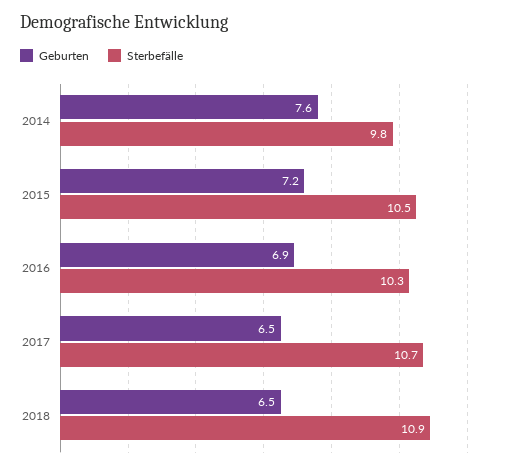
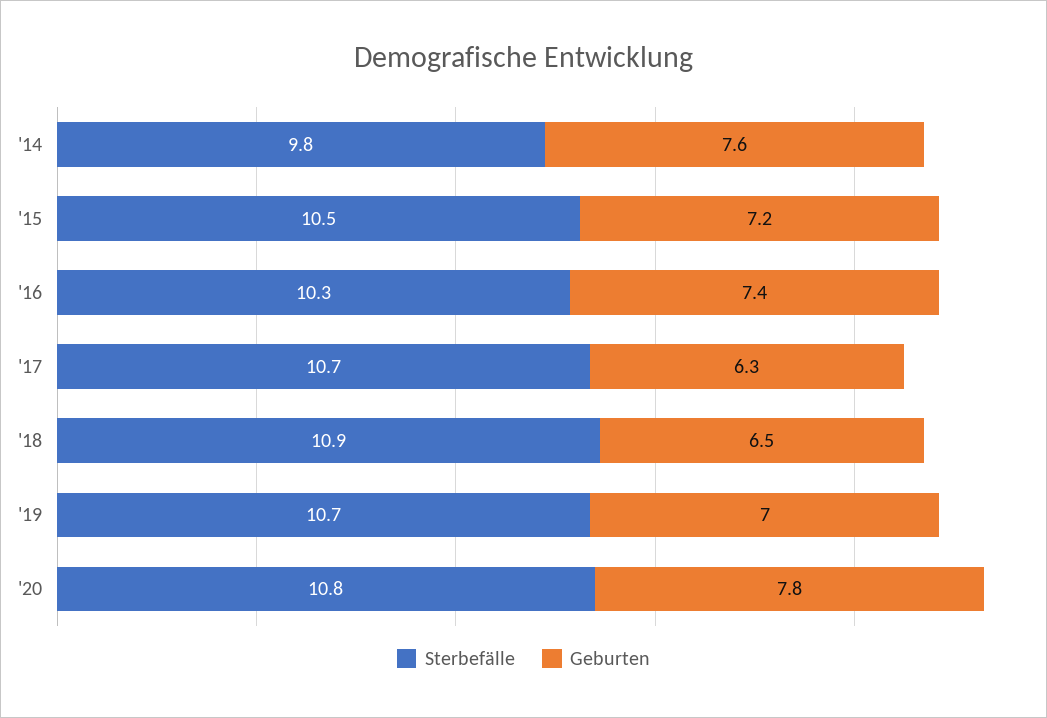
Geburten, 2016: 6.9 -> 7.4
Geburten, 2017: 6.5 -> 6.3
Sterbefälle, '19: none -> 10.7
Geburten, '19: none -> 7
Sterbefälle, '20: none -> 10.8
Geburten, '20: none -> 7.8

